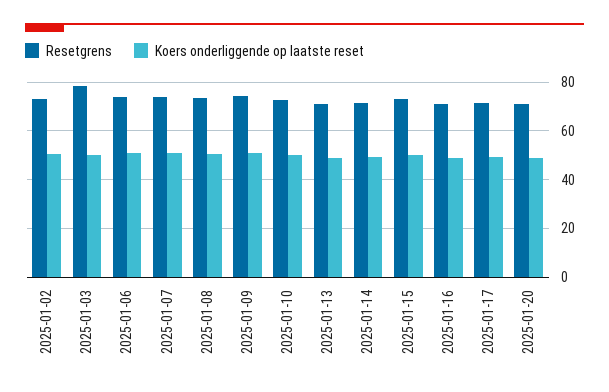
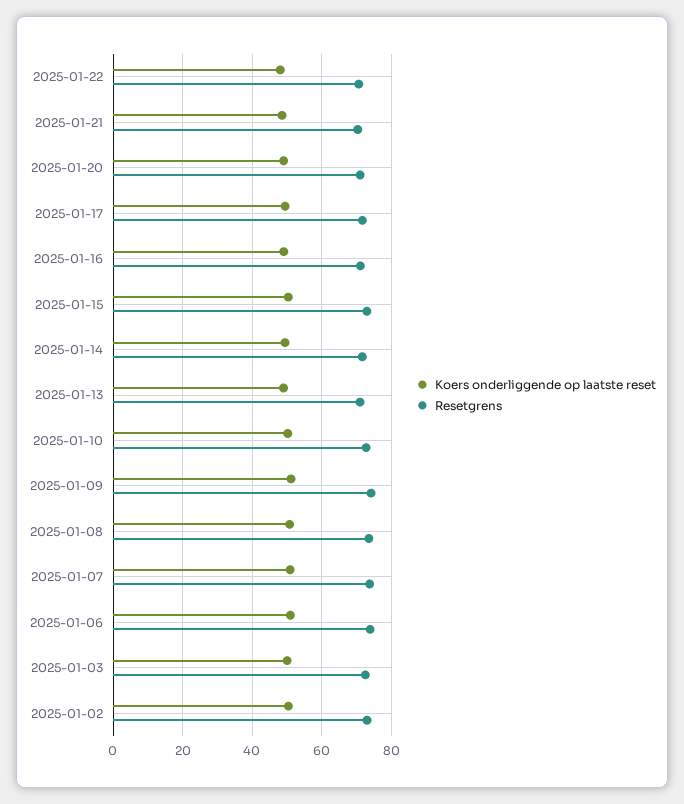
Resetgrens, 2025-01-03: 77.5 -> 72
Koers onderliggende op laatste reset, 2025-01-22: none -> 48
Resetgrens, 2025-01-22: none -> 70
Koers onderliggende op laatste reset, 2025-01-21: none -> 48
Resetgrens, 2025-01-21: none -> 70

